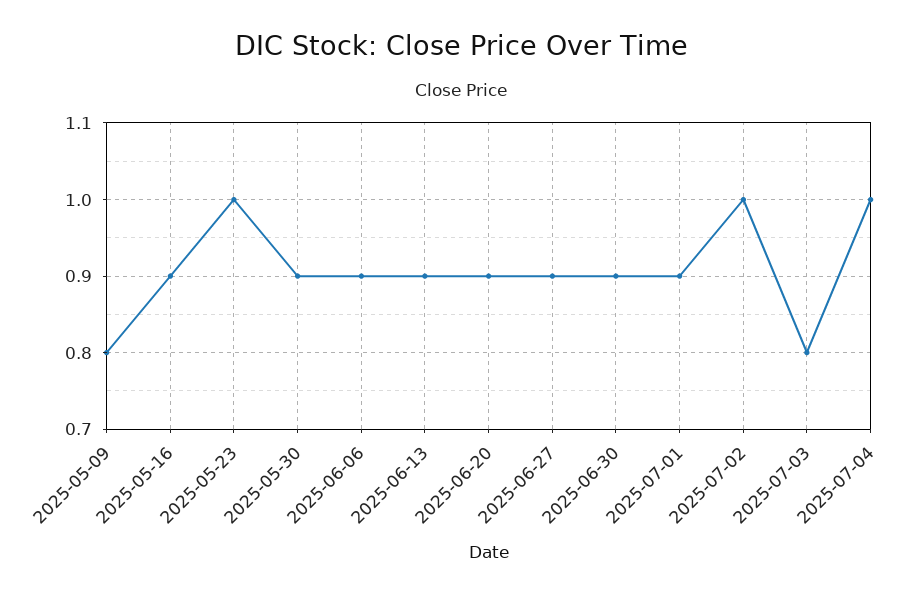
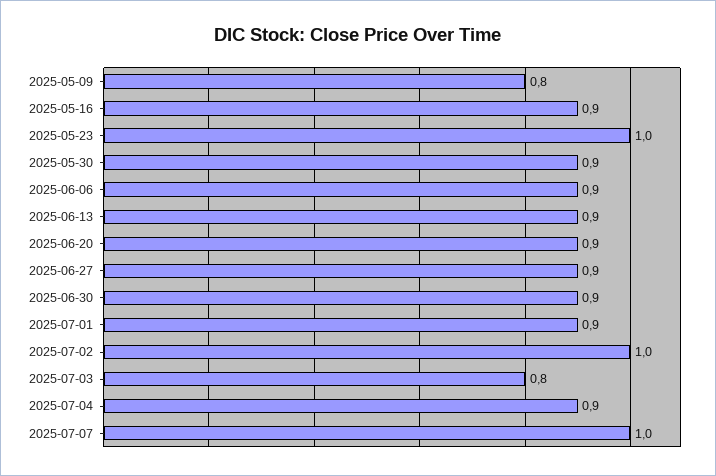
2025-07-04: 1 -> 0.9
2025-07-07: none -> 1

